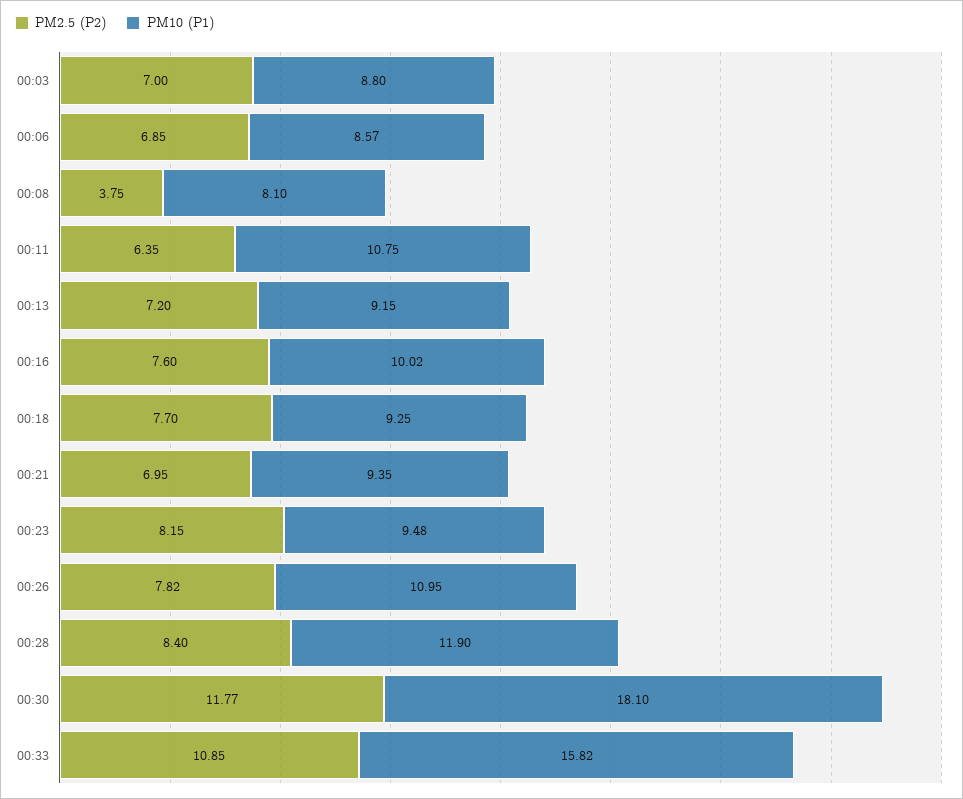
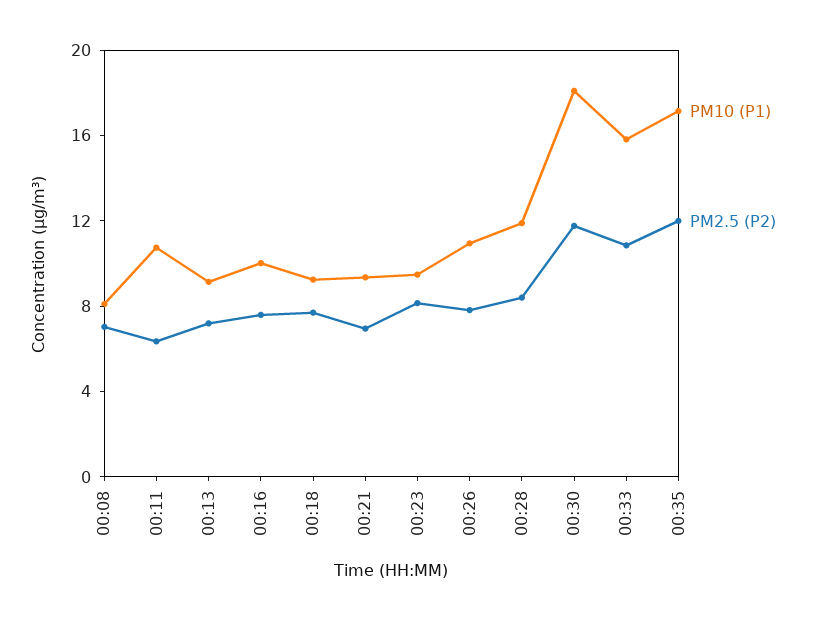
PM2.5 (P2), 00:03: 7 -> none
PM10 (P1), 00:03: 8.8 -> none
PM2.5 (P2), 00:06: 6.85 -> none
PM10 (P1), 00:06: 8.57 -> none
PM2.5 (P2), 00:08: 3.75 -> 7
PM10 (P1), 00:35: none -> 17
PM2.5 (P2), 00:35: none -> 12

